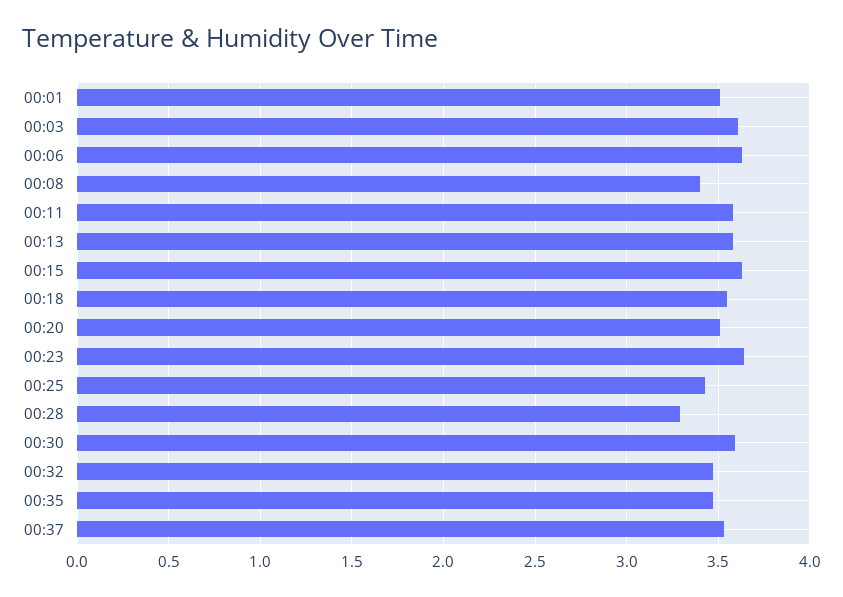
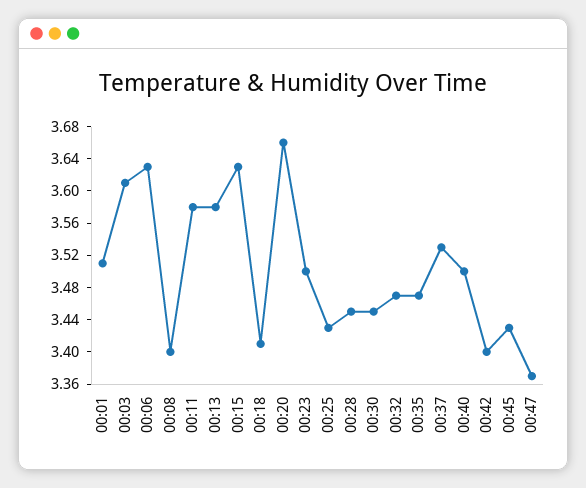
00:18: 3.55 -> 3.41
00:20: 3.5 -> 3.66
00:23: 3.65 -> 3.5
00:28: 3.3 -> 3.45
00:30: 3.6 -> 3.45
00:40: none -> 3.5
00:42: none -> 3.4
00:45: none -> 3.43
00:47: none -> 3.37

